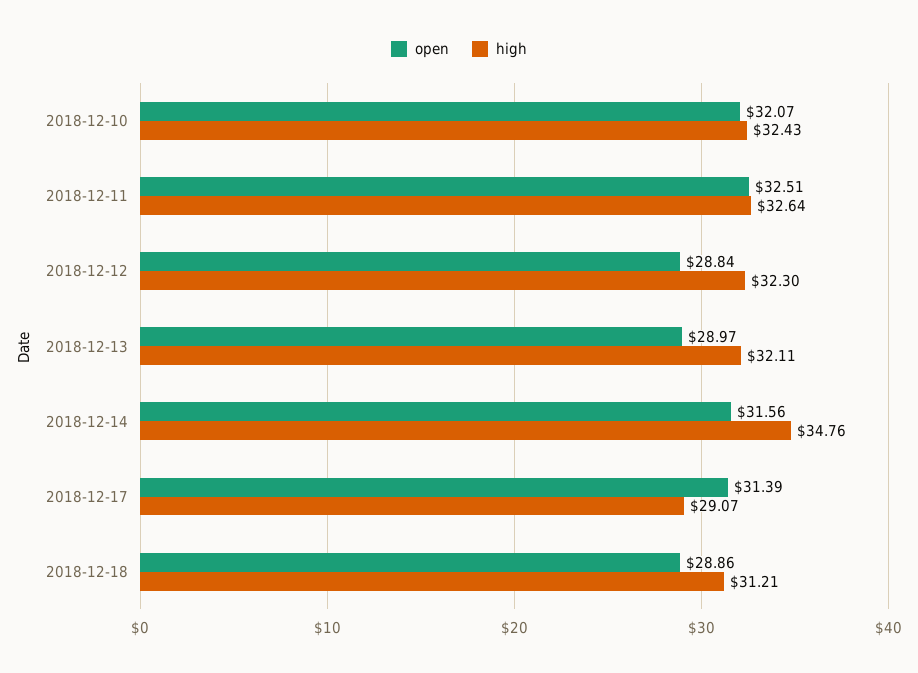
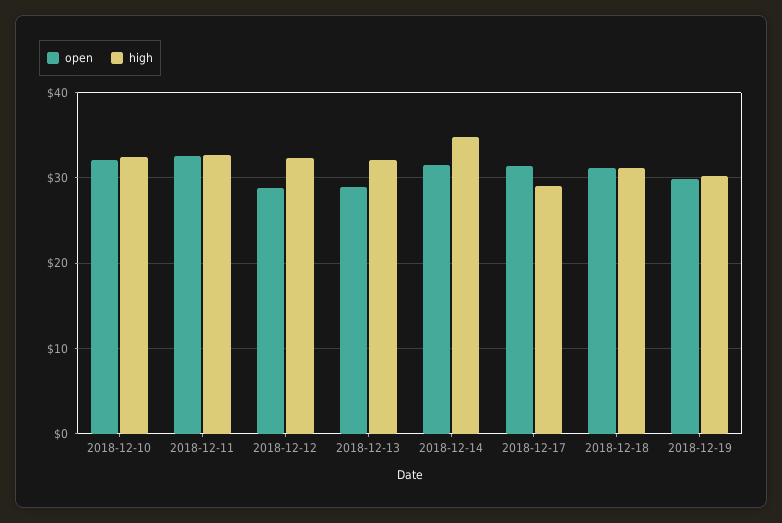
open, 2018-12-18: 28.86 -> 31
open, 2018-12-19: none -> 30
high, 2018-12-19: none -> 30

